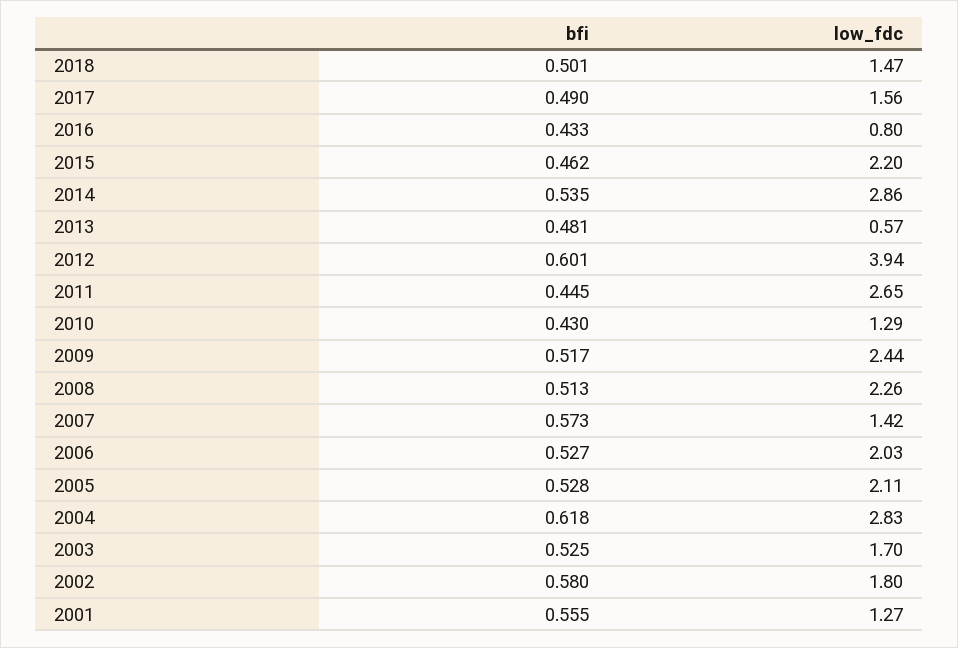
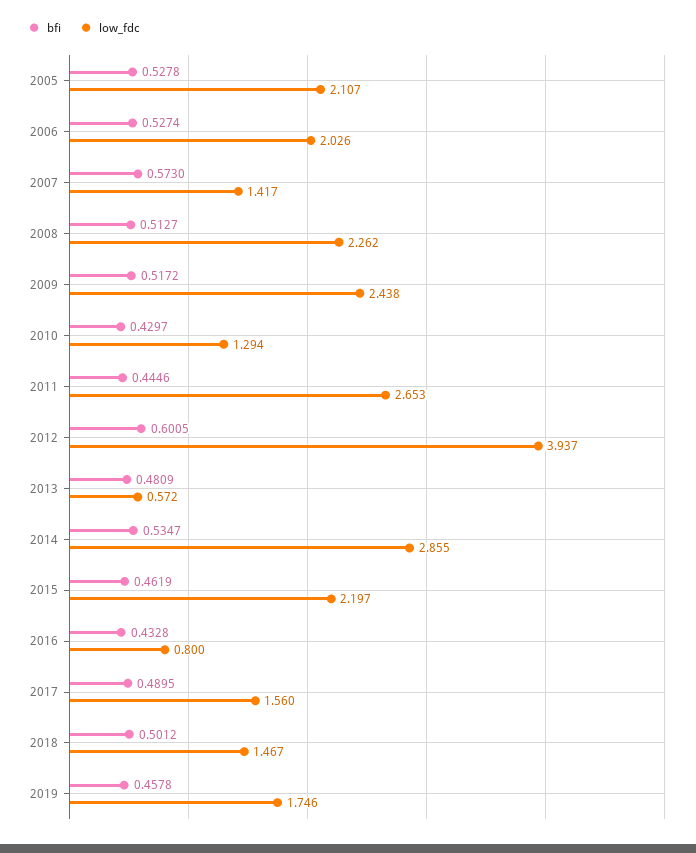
bfi, 2004: 0.618 -> none
low_fdc, 2004: 2.83 -> none
bfi, 2003: 0.525 -> none
low_fdc, 2003: 1.7 -> none
bfi, 2002: 0.58 -> none
low_fdc, 2002: 1.8 -> none
bfi, 2001: 0.555 -> none
low_fdc, 2001: 1.27 -> none
bfi, 2019: none -> 0.4578
low_fdc, 2019: none -> 1.746

